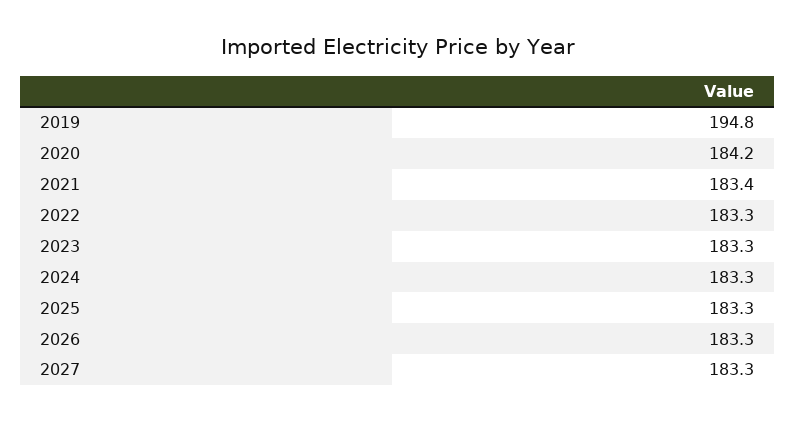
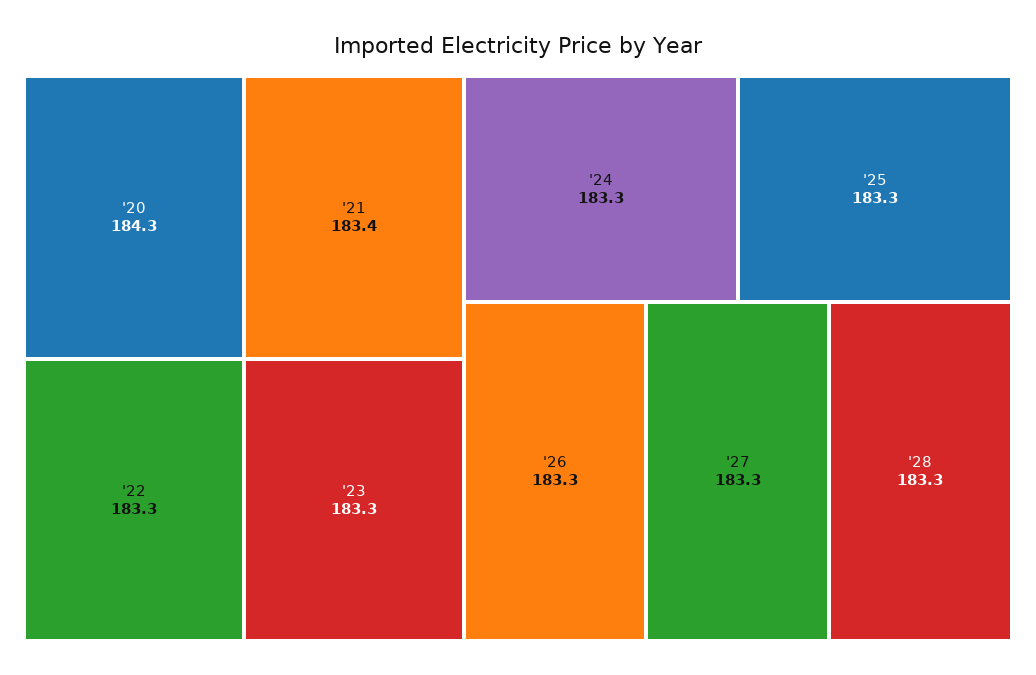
2019: 194.8 -> none
2020: 184.2 -> 184.3
'28: none -> 183.3

